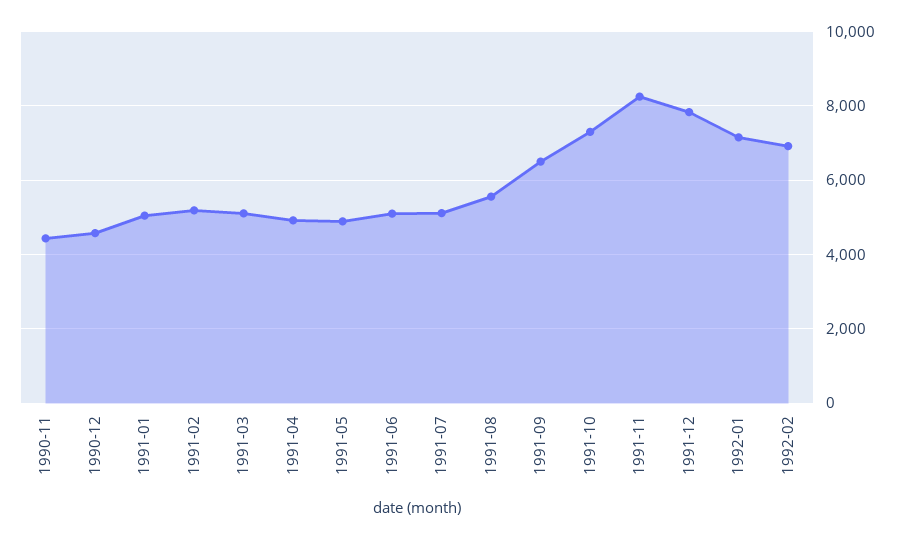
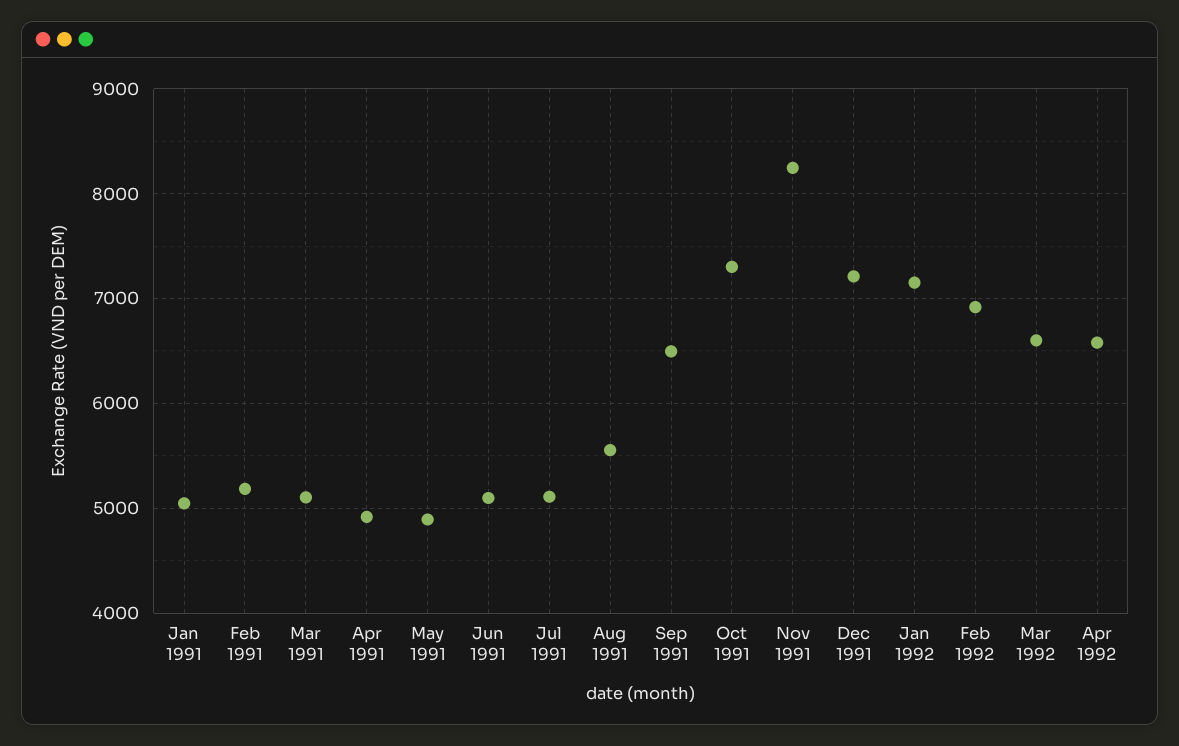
1990-11: 4400 -> none
1990-12: 4600 -> none
1991-12: 7800 -> 7200
Mar 1992: none -> 6600
Apr 1992: none -> 6600

